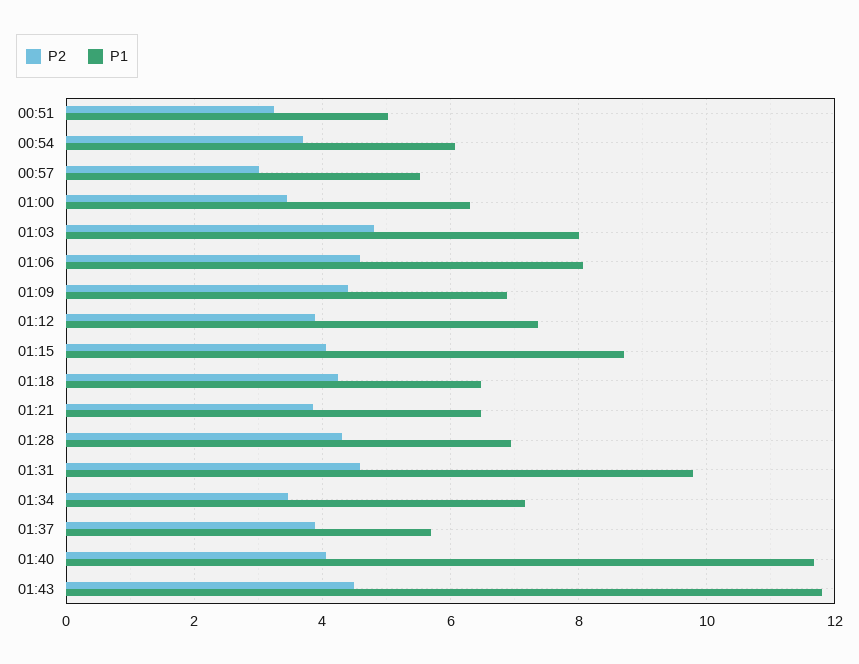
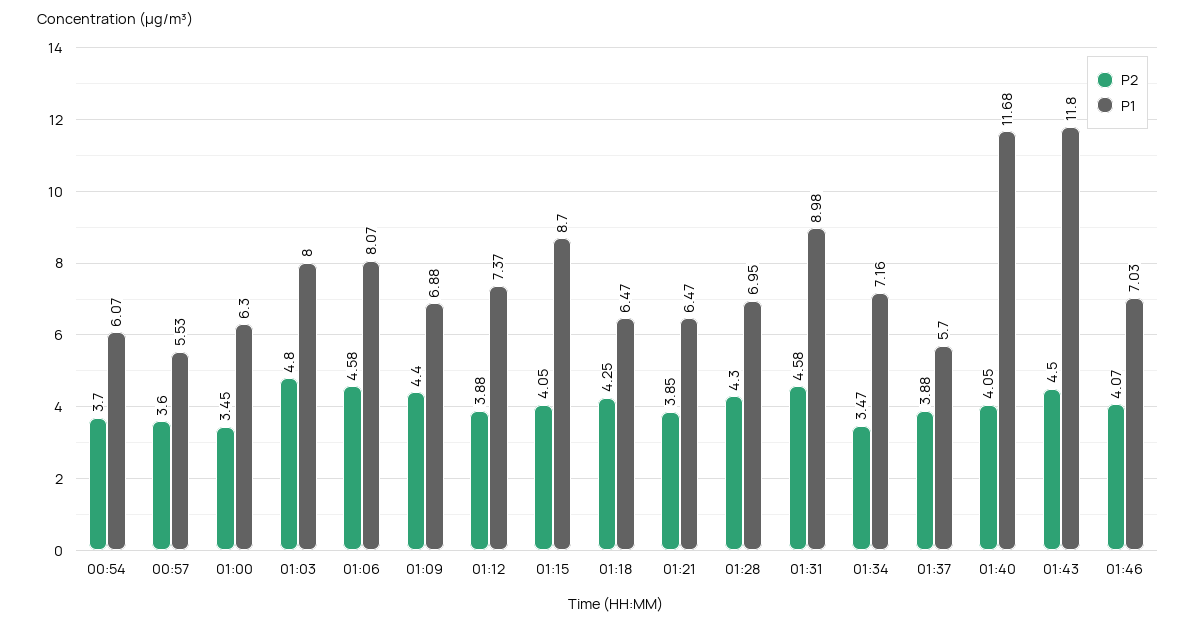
P2, 00:51: 3.2 -> none
P1, 00:51: 5 -> none
P2, 00:57: 3 -> 3.6
P1, 01:31: 9.8 -> 8.98
P2, 01:46: none -> 4.07
P1, 01:46: none -> 7.03

